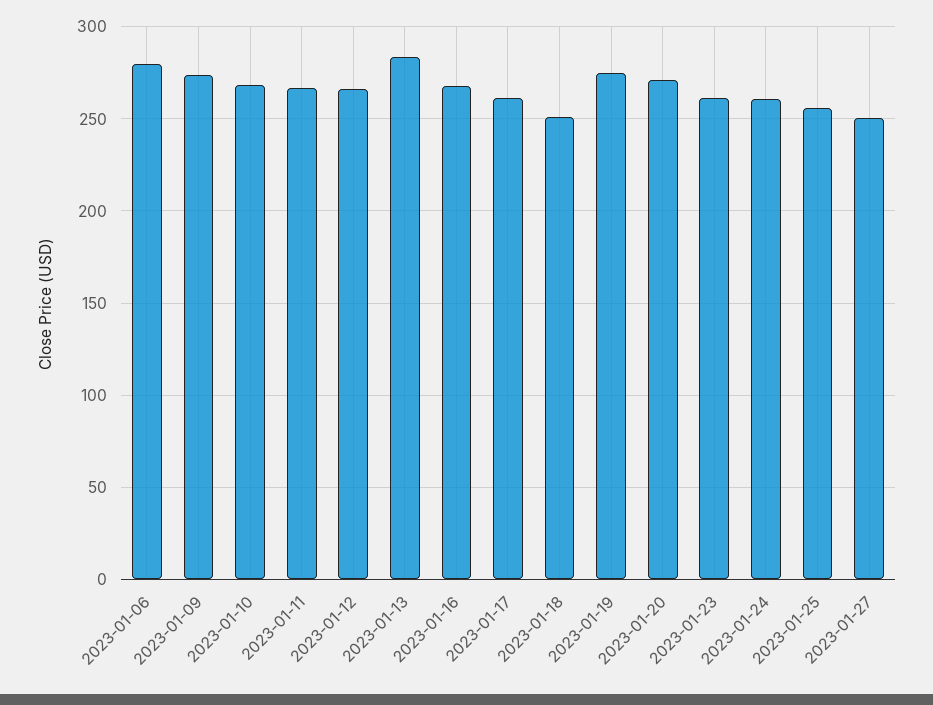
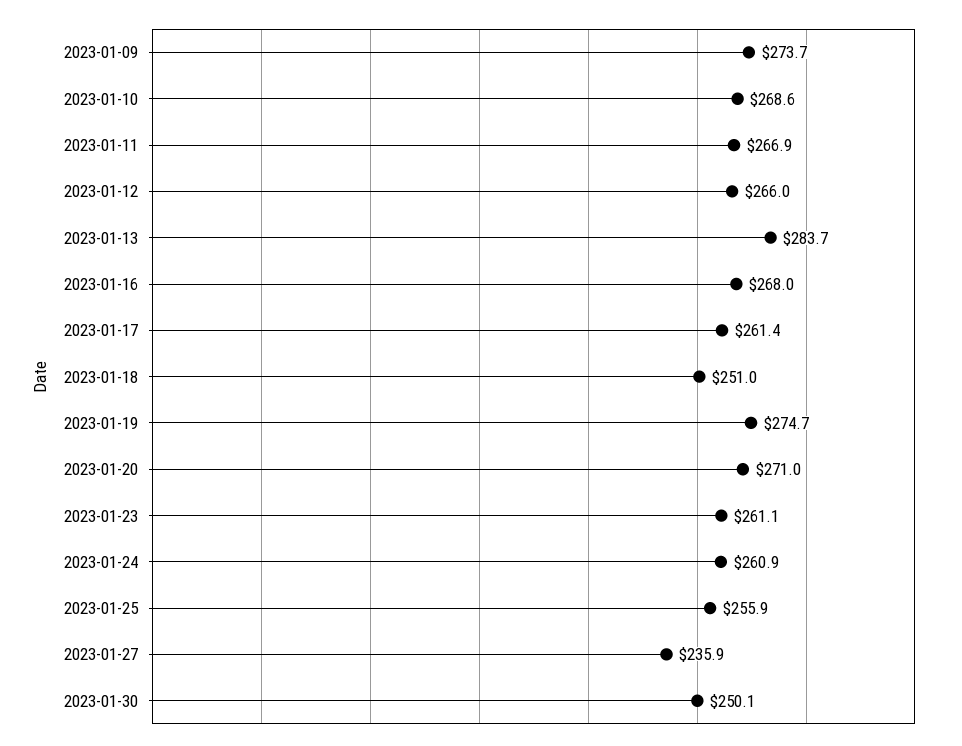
2023-01-06: 280 -> none
2023-01-27: 250 -> 235.9
2023-01-30: none -> 250.1

